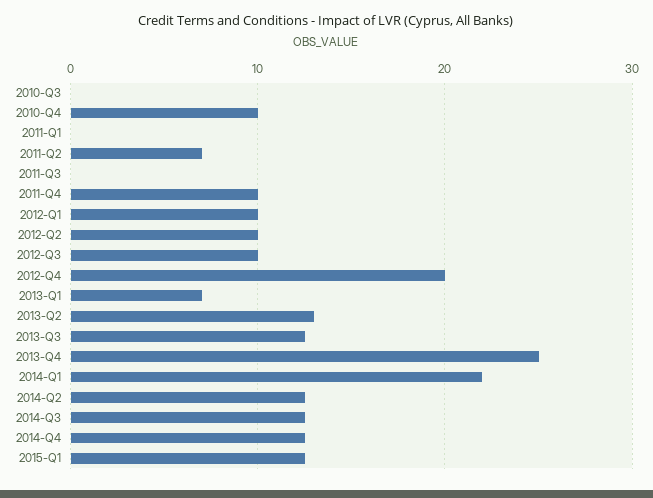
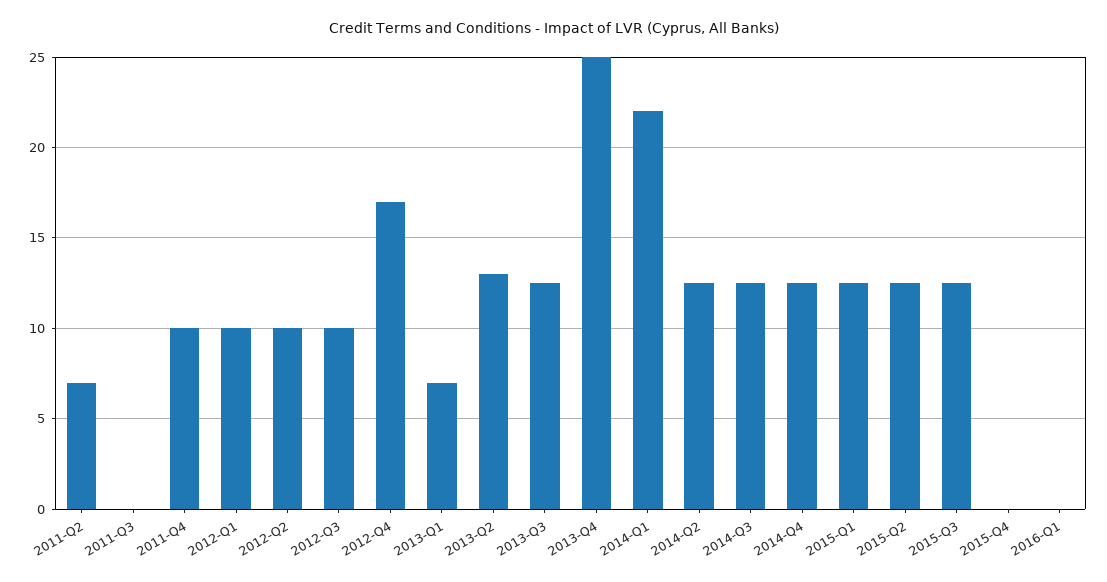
2010-Q3: 0 -> none
2010-Q4: 10 -> none
2011-Q1: 0 -> none
2012-Q4: 20 -> 17
2015-Q2: none -> 12.5
2015-Q3: none -> 12.5
2015-Q4: none -> 0
2016-Q1: none -> 0

